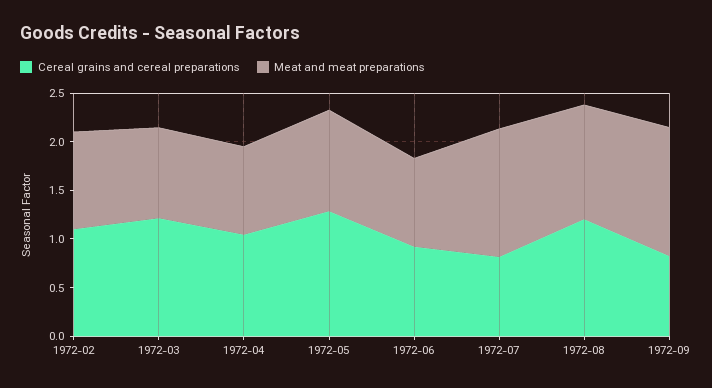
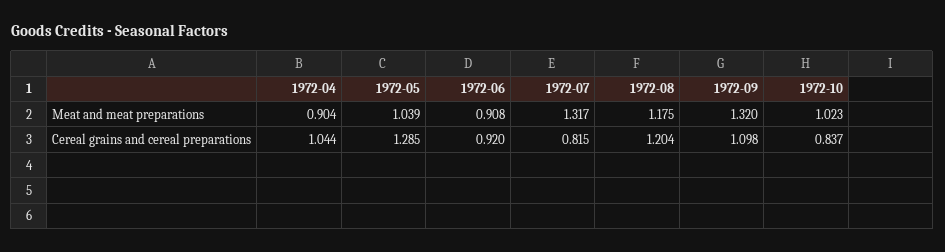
Cereal grains and cereal preparations, 1972-02: 1.1 -> none
Meat and meat preparations, 1972-02: 1 -> none
Cereal grains and cereal preparations, 1972-03: 1.2 -> none
Meat and meat preparations, 1972-03: 0.9 -> none
Cereal grains and cereal preparations, 1972-09: 0.8 -> 1.098
Meat and meat preparations, 1972-10: none -> 1.023
Cereal grains and cereal preparations, 1972-10: none -> 0.837

